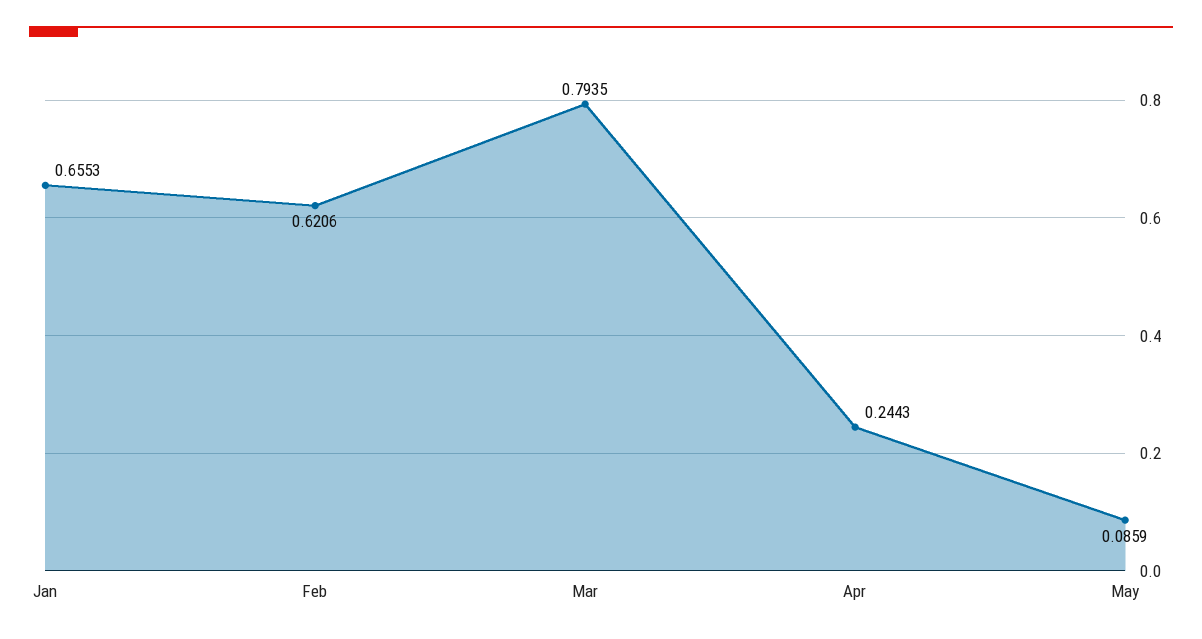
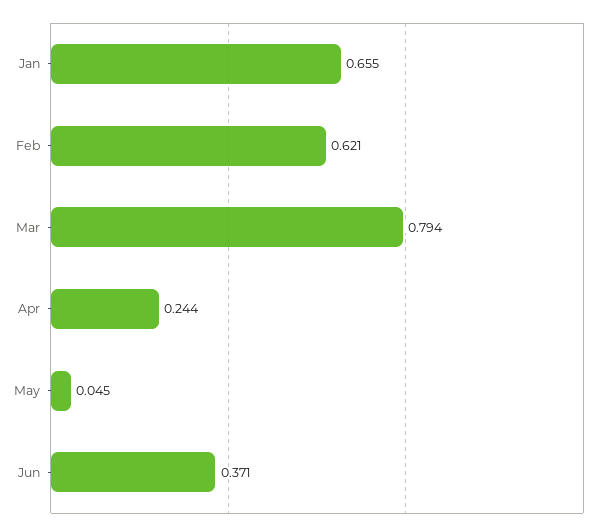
May: 0.0859 -> 0.045
Jun: none -> 0.371

